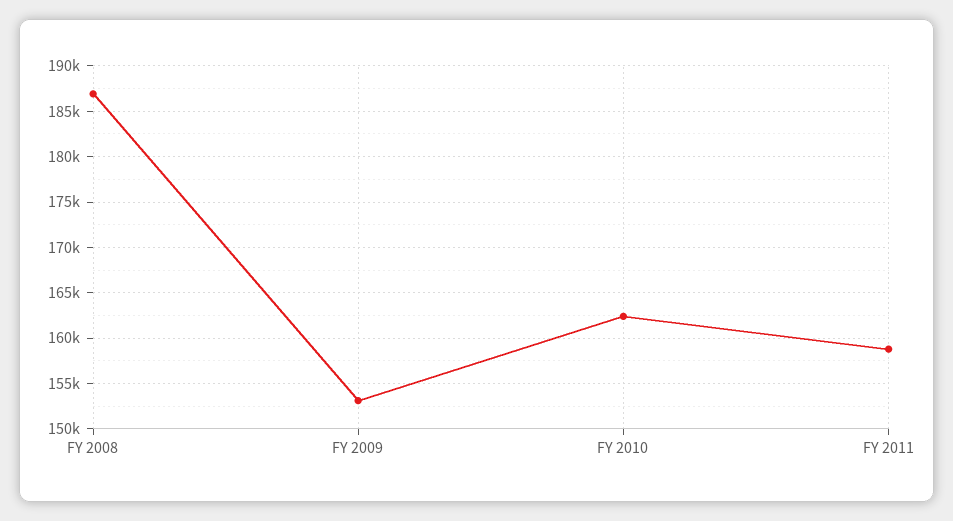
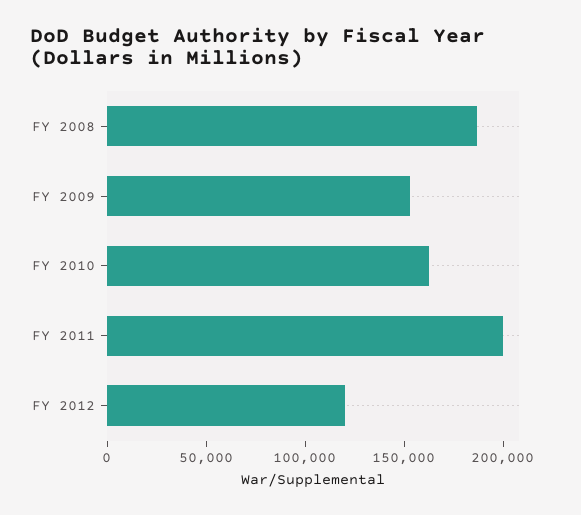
FY 2011: 159000 -> 200000
FY 2012: none -> 120000

